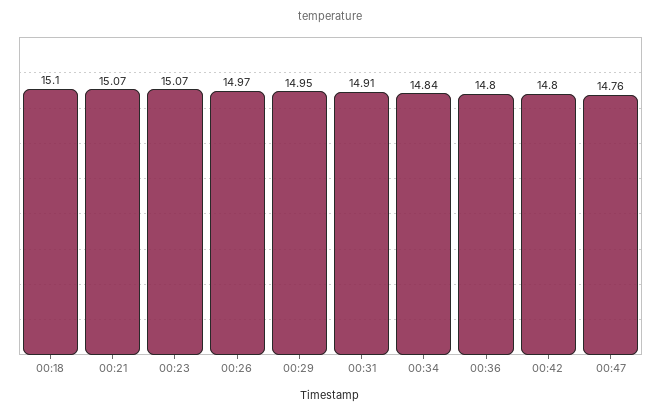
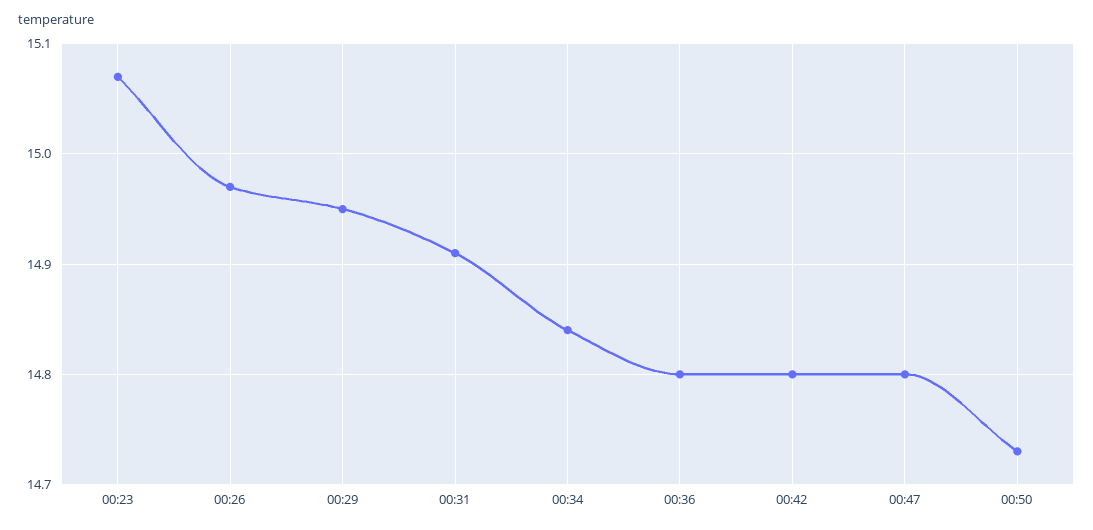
00:18: 15.1 -> none
00:21: 15.07 -> none
00:47: 14.76 -> 14.8
00:50: none -> 14.73

